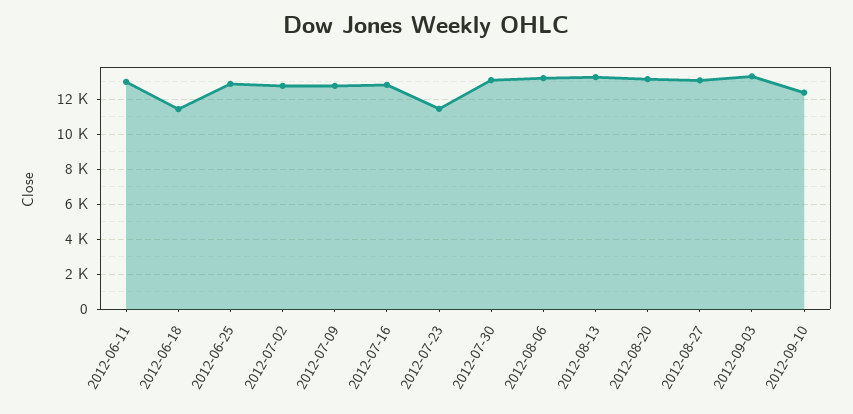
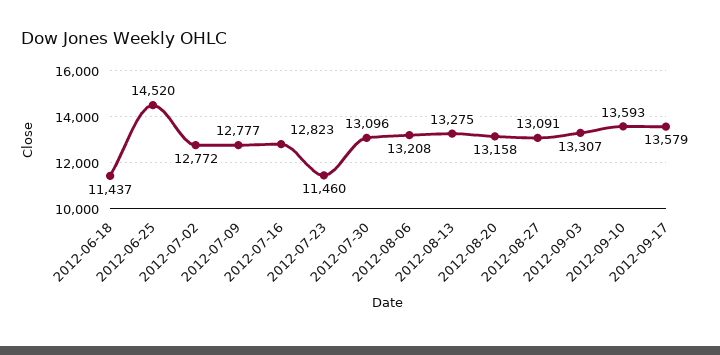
2012-06-11: 13000 -> none
2012-06-25: 13000 -> 14520
2012-09-10: 12500 -> 13593
2012-09-17: none -> 13579

